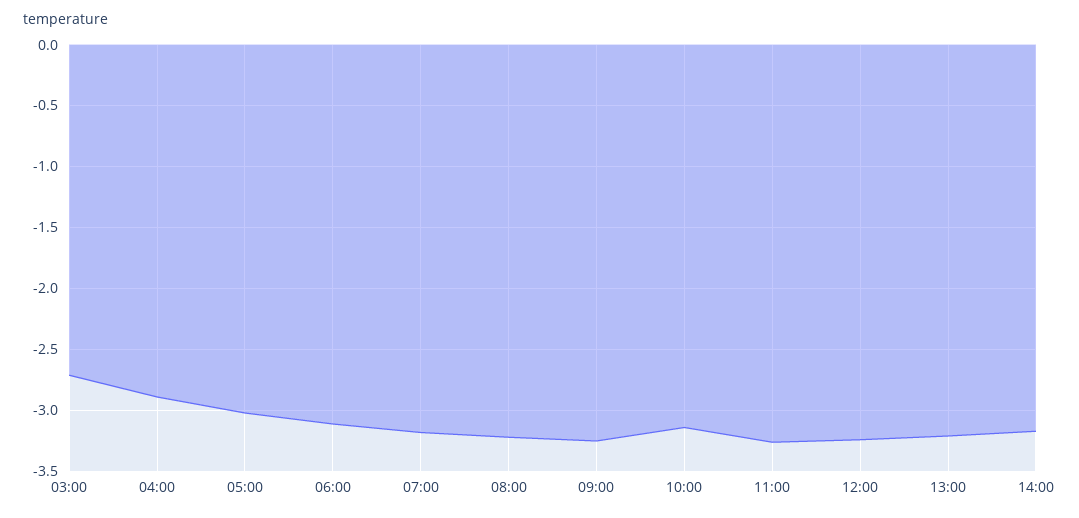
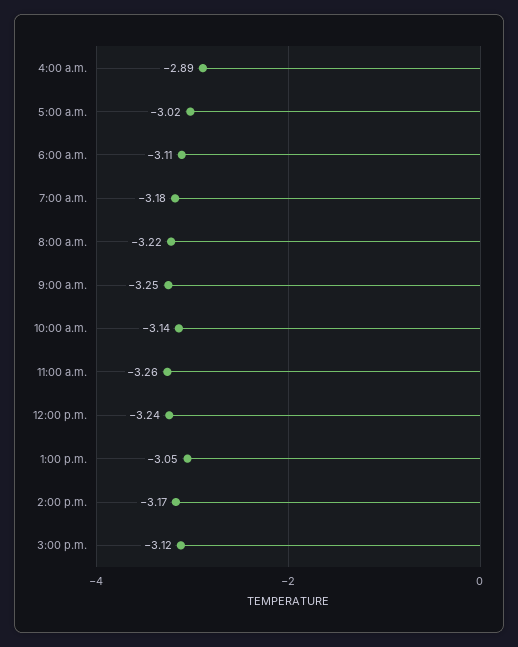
03:00: -2.7 -> none
13:00: -3.2 -> -3.05
3:00 p.m.: none -> -3.12

